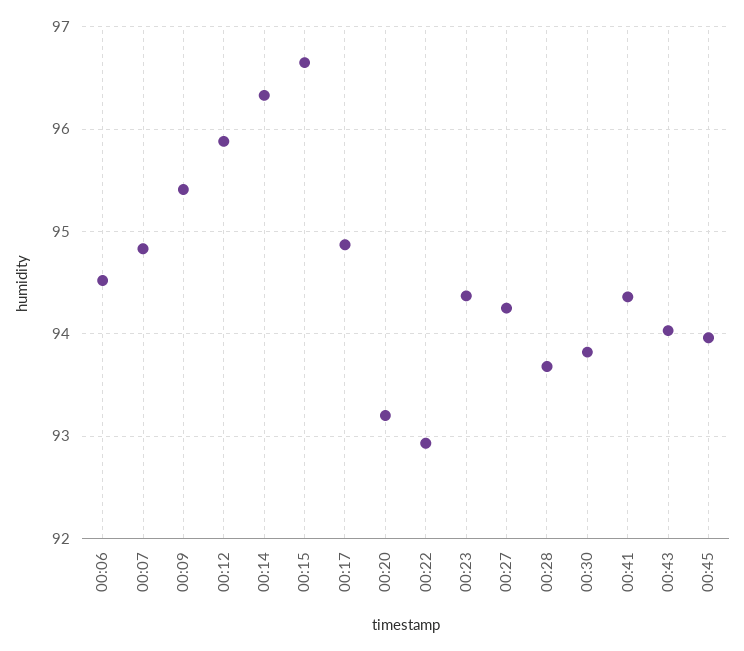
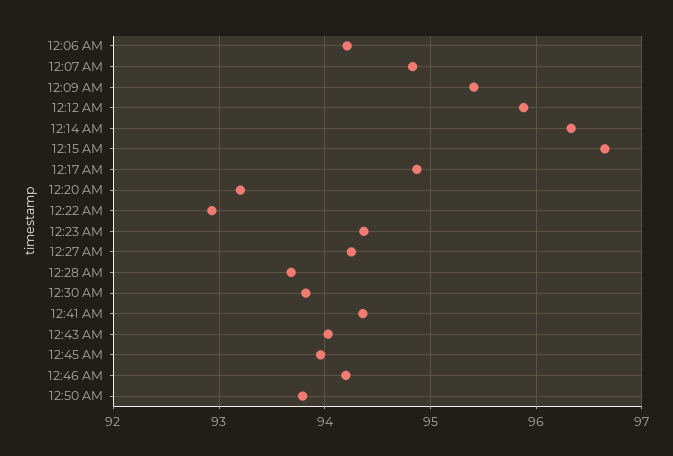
00:06: 94.5 -> 94.2
12:46 AM: none -> 94.2
12:50 AM: none -> 93.8

